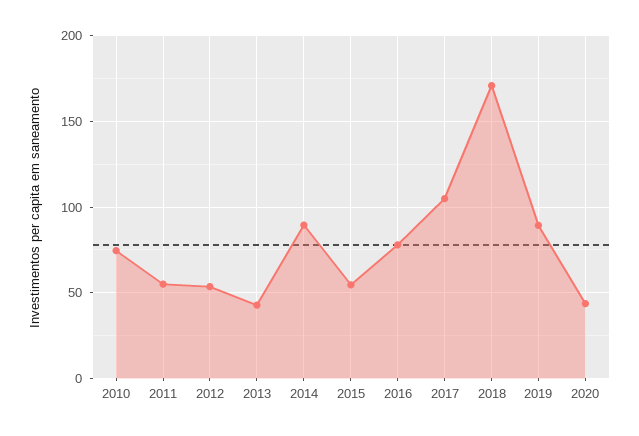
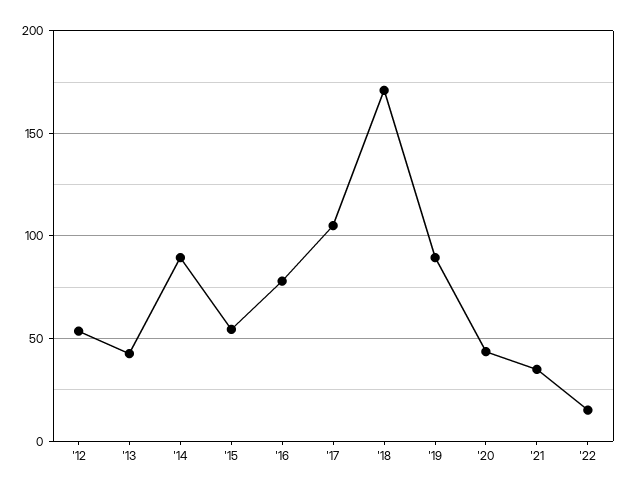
2010: 75 -> none
2011: 55 -> none
'21: none -> 35
'22: none -> 15

